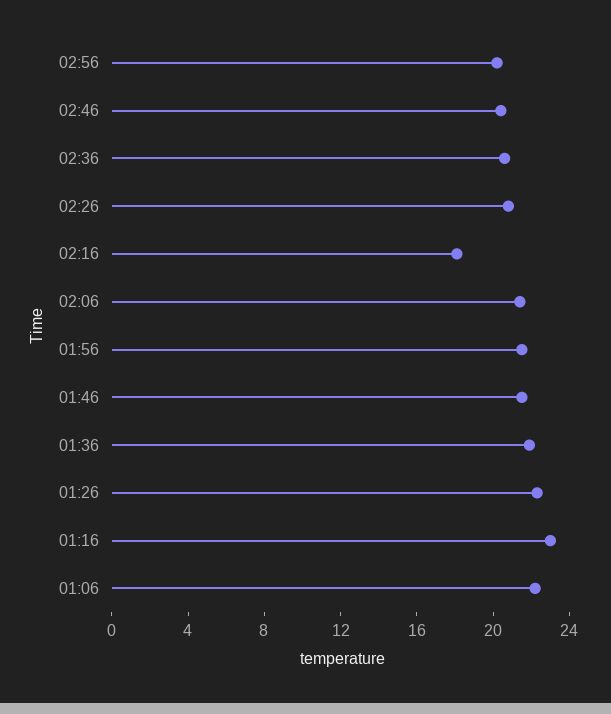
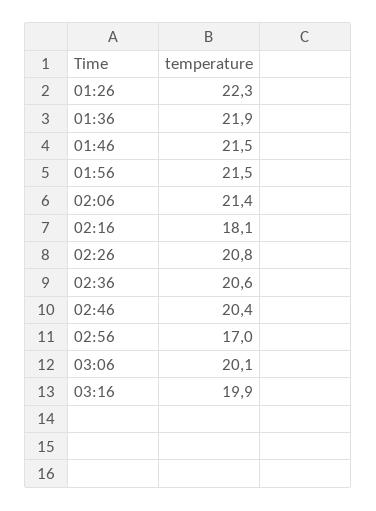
02:56: 20 -> 17
01:16: 23 -> none
01:06: 22 -> none
03:06: none -> 20.1
03:16: none -> 19.9

